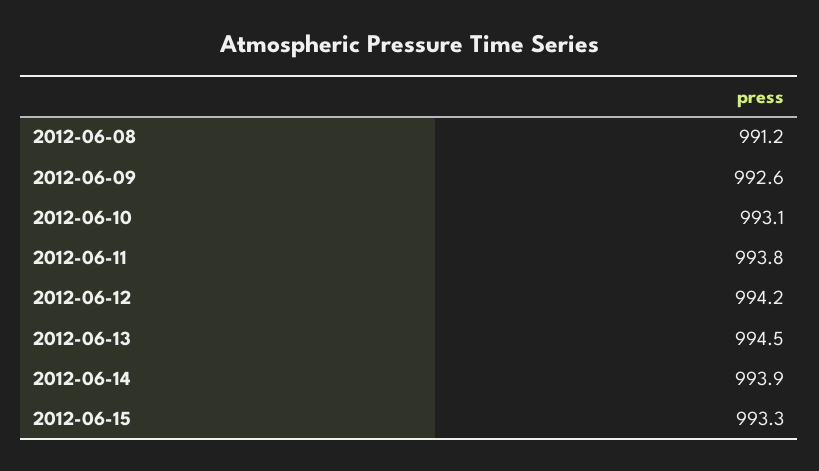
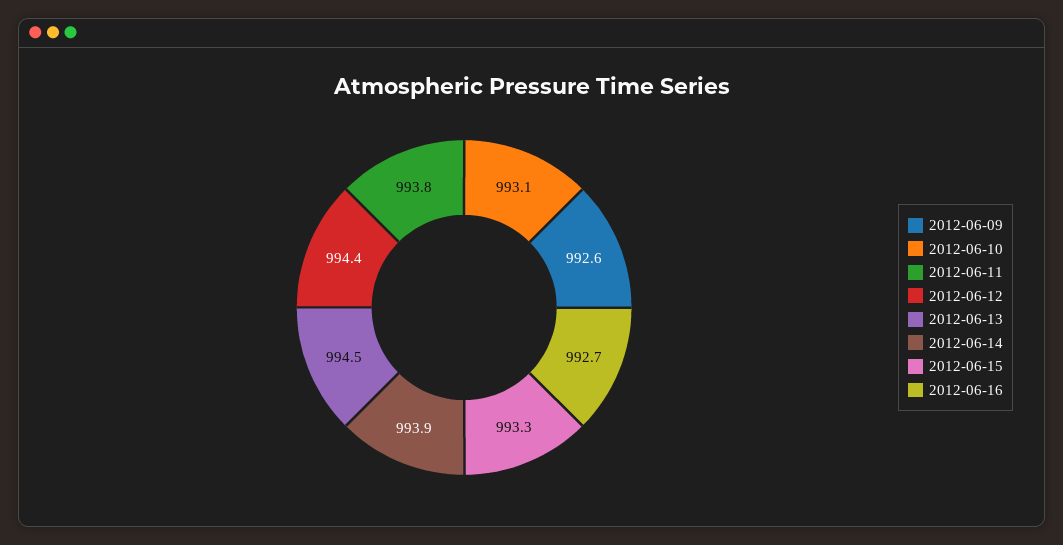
2012-06-08: 991.2 -> none
2012-06-12: 994.2 -> 994.4
2012-06-16: none -> 992.7

